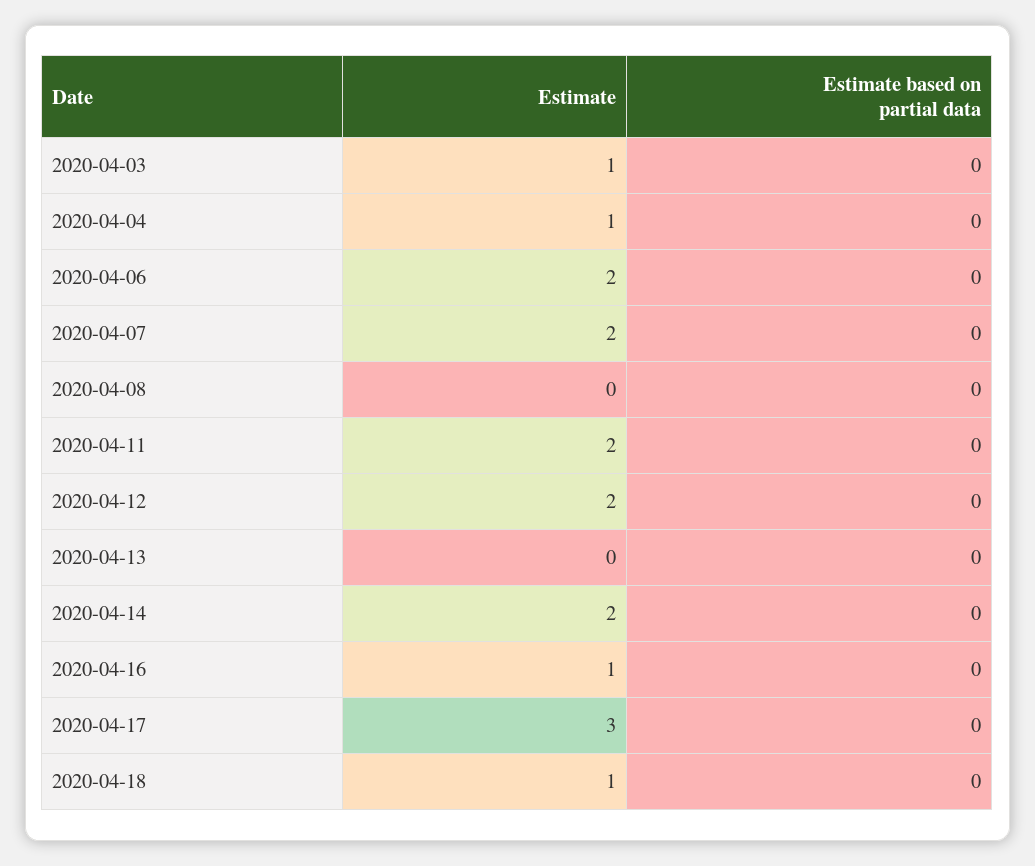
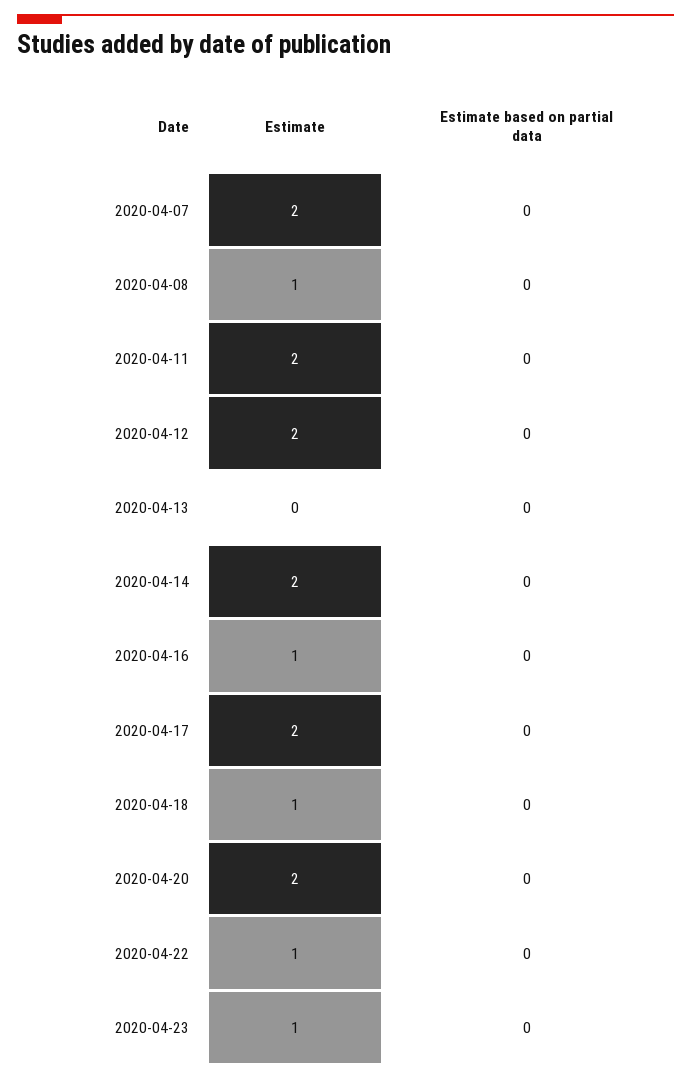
Estimate, 2020-04-03: 1 -> none
Estimate based on partial data, 2020-04-03: 0 -> none
Estimate, 2020-04-04: 1 -> none
Estimate based on partial data, 2020-04-04: 0 -> none
Estimate, 2020-04-06: 2 -> none
Estimate based on partial data, 2020-04-06: 0 -> none
Estimate, 2020-04-08: 0 -> 1
Estimate, 2020-04-17: 3 -> 2
Estimate, 2020-04-20: none -> 2
Estimate based on partial data, 2020-04-20: none -> 0
Estimate, 2020-04-22: none -> 1
Estimate based on partial data, 2020-04-22: none -> 0
Estimate, 2020-04-23: none -> 1
Estimate based on partial data, 2020-04-23: none -> 0

